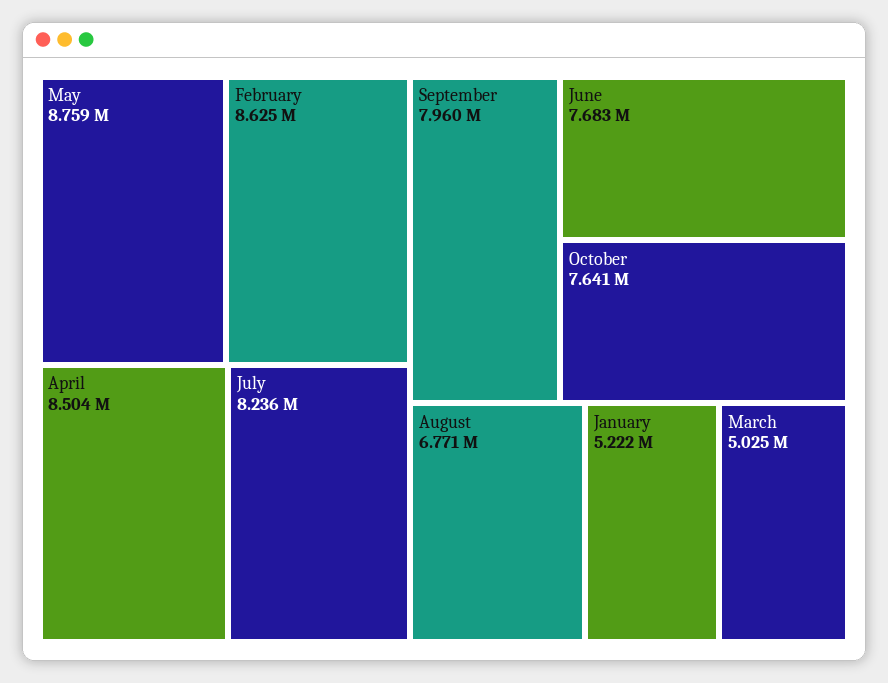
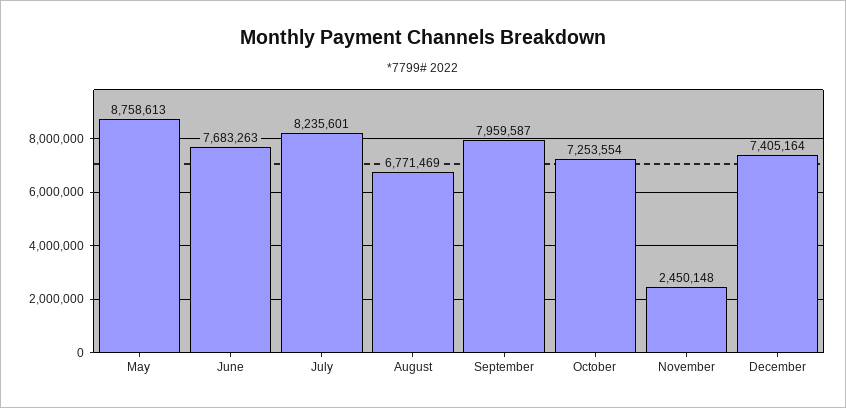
February: 8625000 -> none
April: 8504000 -> none
October: 7641000 -> 7253554
January: 5222000 -> none
March: 5025000 -> none
November: none -> 2450148
December: none -> 7405164

